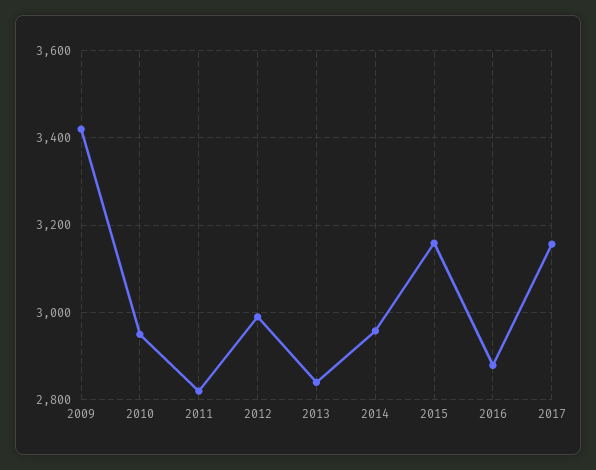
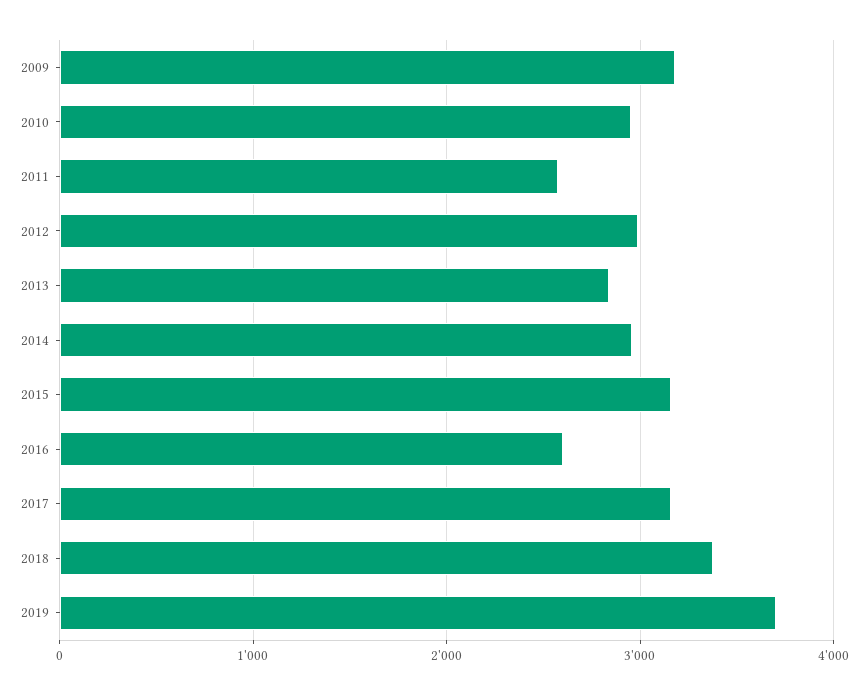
2009: 3420 -> 3200
2011: 2820 -> 2600
2016: 2880 -> 2600
2018: none -> 3400
2019: none -> 3700

